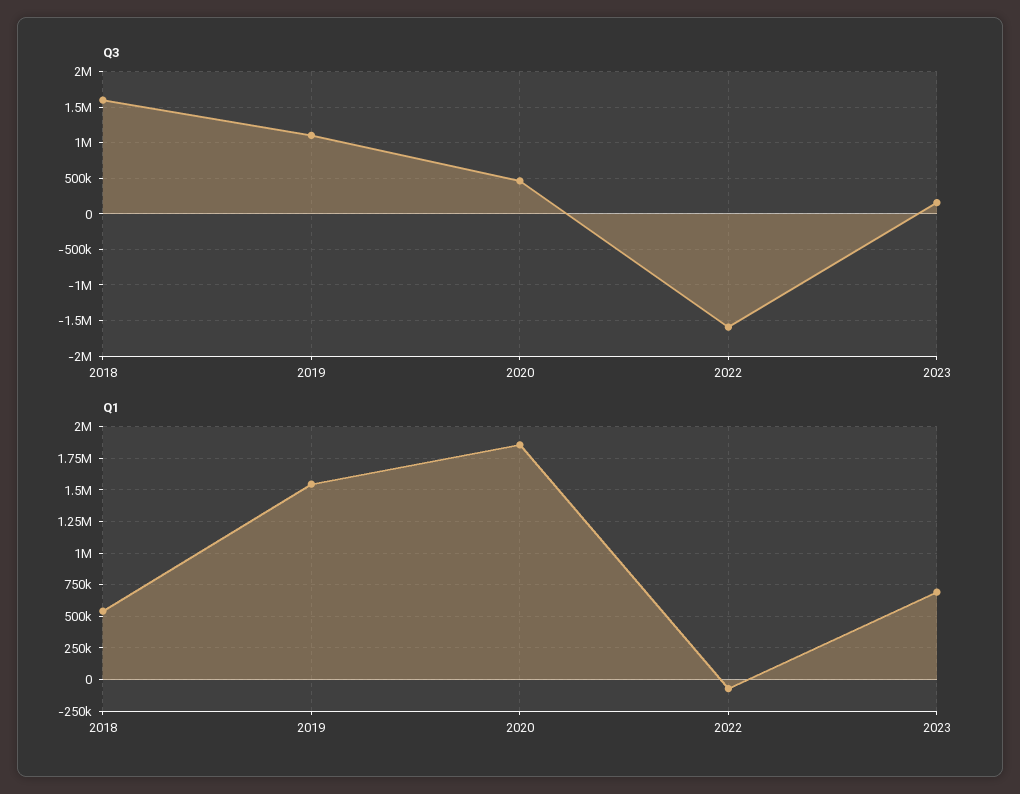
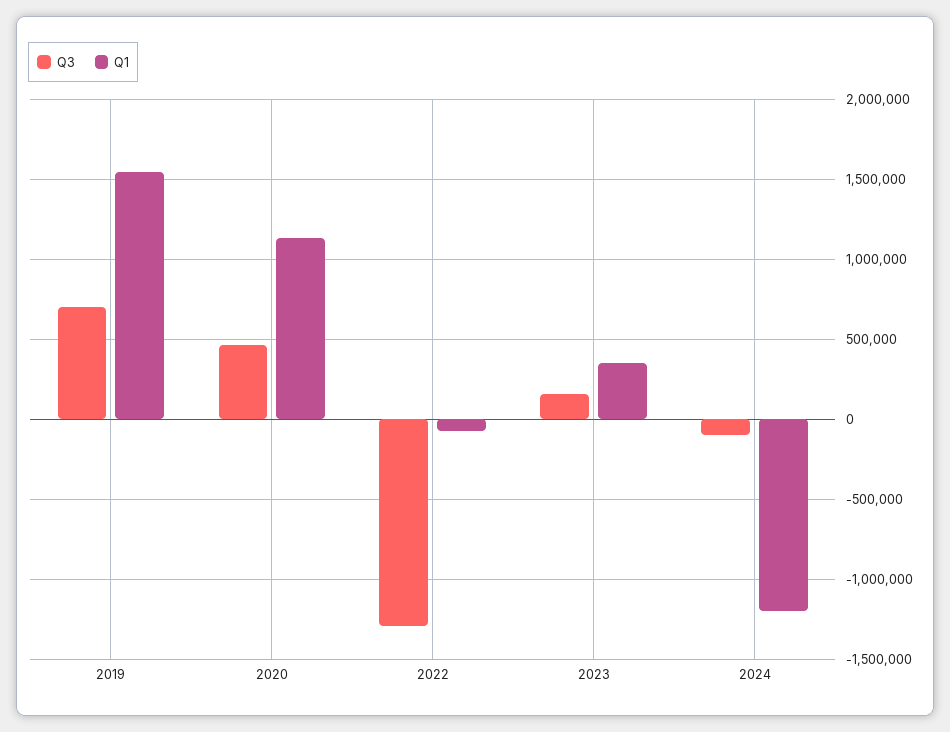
Q3, 2018: 1600000 -> none
Q3, 2019: 1100000 -> 700000
Q3, 2022: -1600000 -> -1300000
Q1, 2018: 550000 -> none
Q1, 2020: 1850000 -> 1150000
Q1, 2023: 700000 -> 350000
Q3, 2024: none -> -100000
Q1, 2024: none -> -1200000

